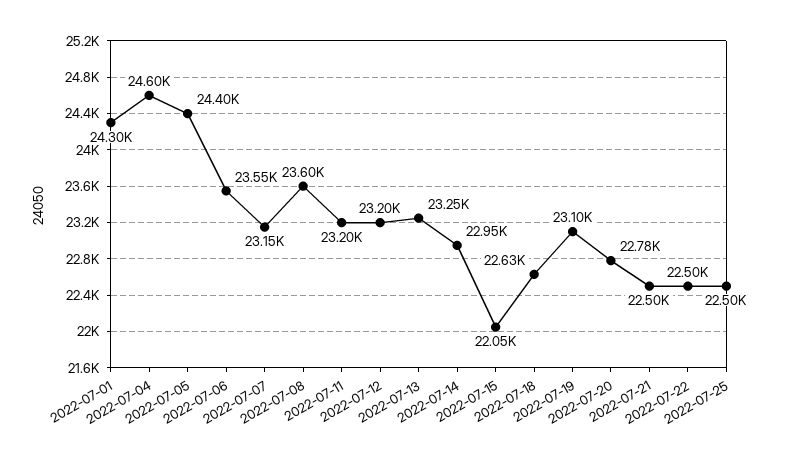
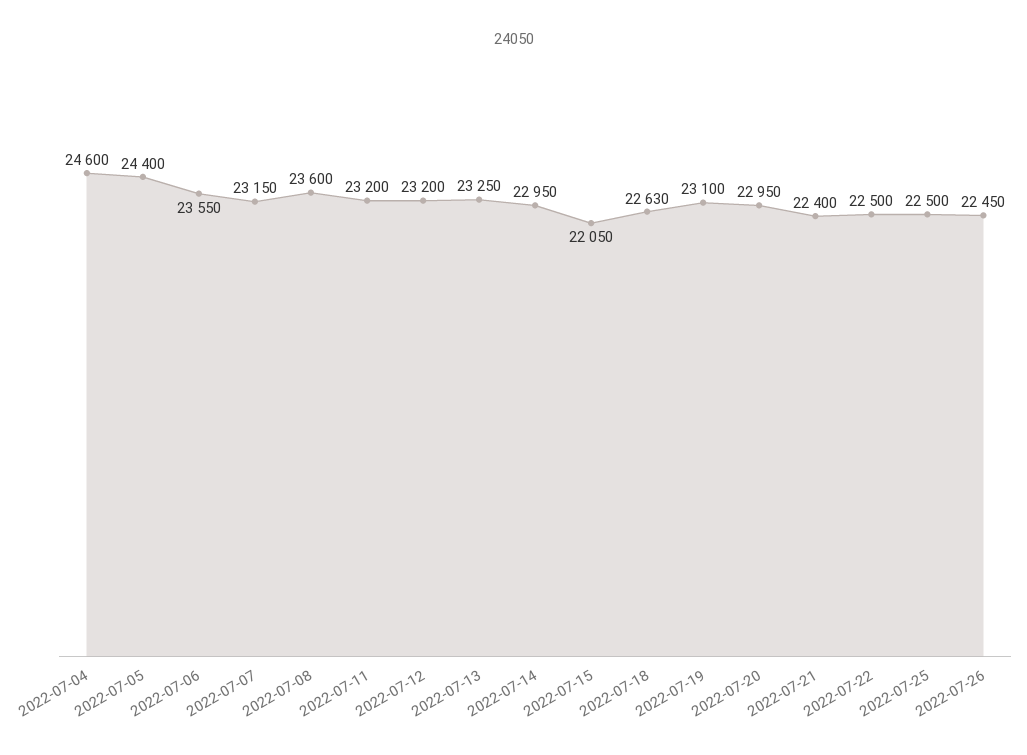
2022-07-01: 24300 -> none
2022-07-20: 22780 -> 22950
2022-07-21: 22500 -> 22400
2022-07-26: none -> 22450

